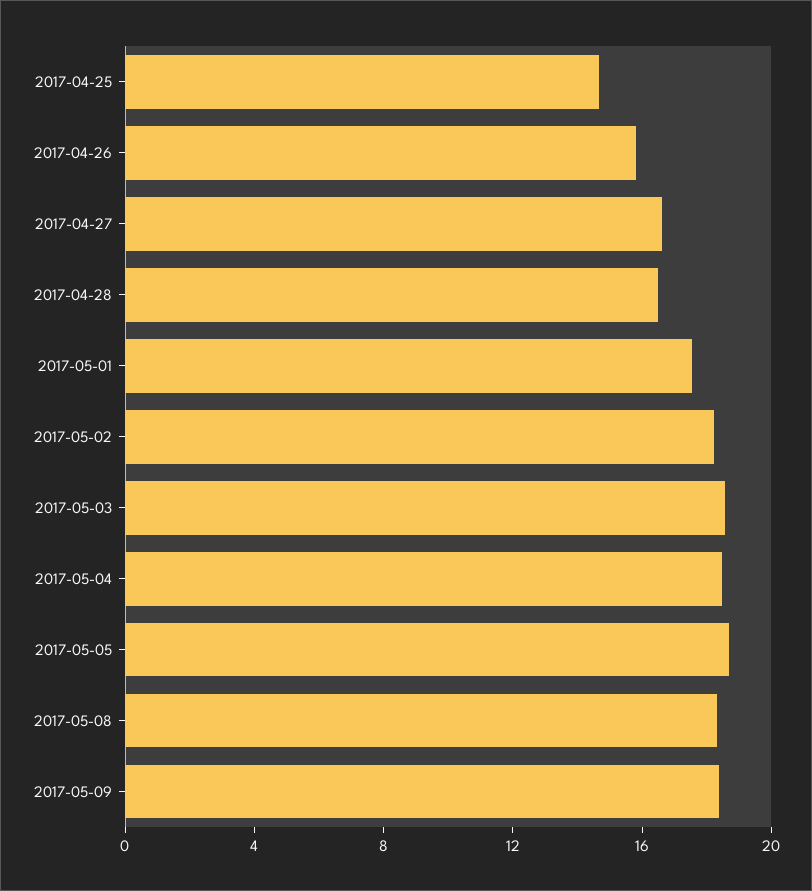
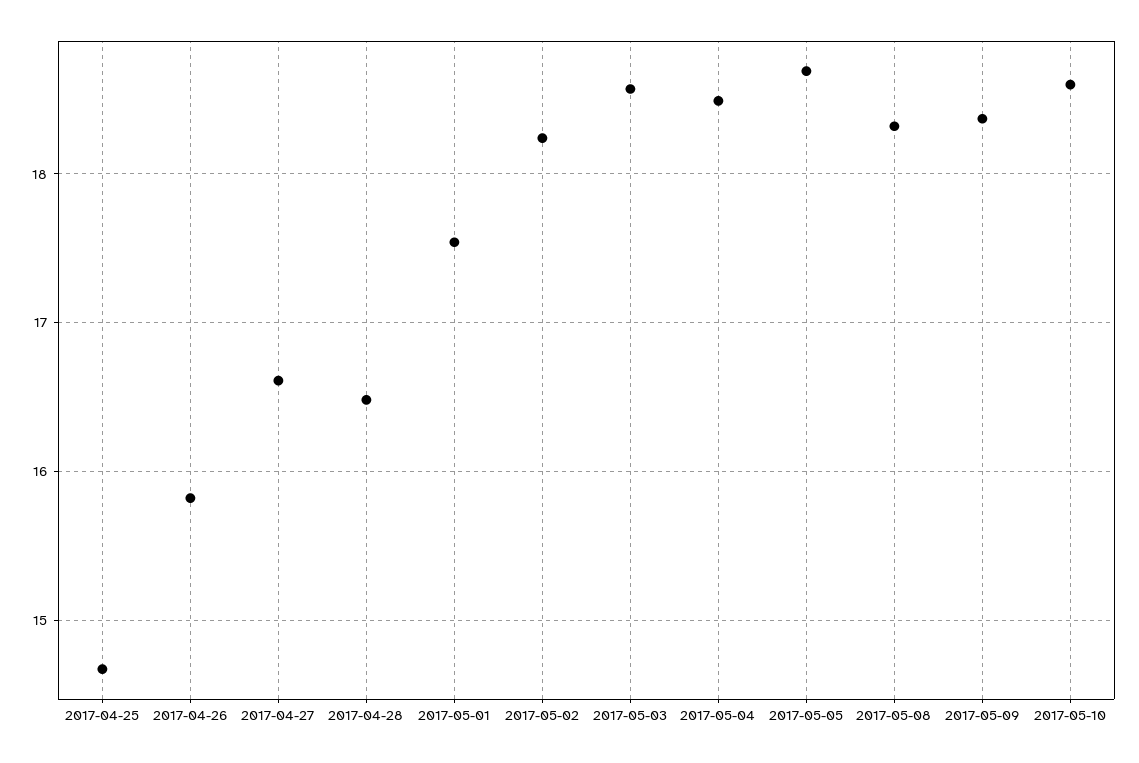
2017-05-10: none -> 18.6

